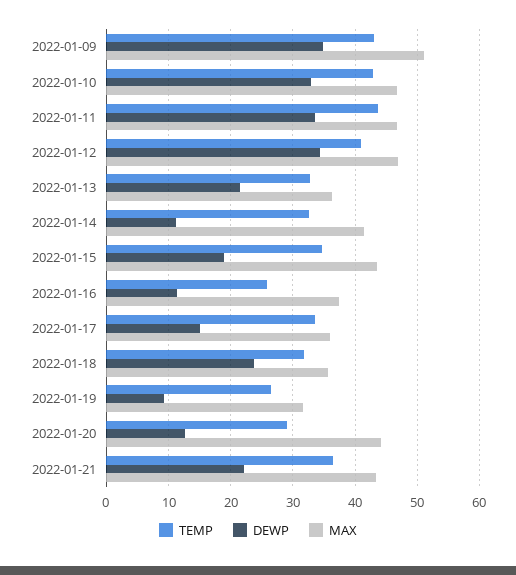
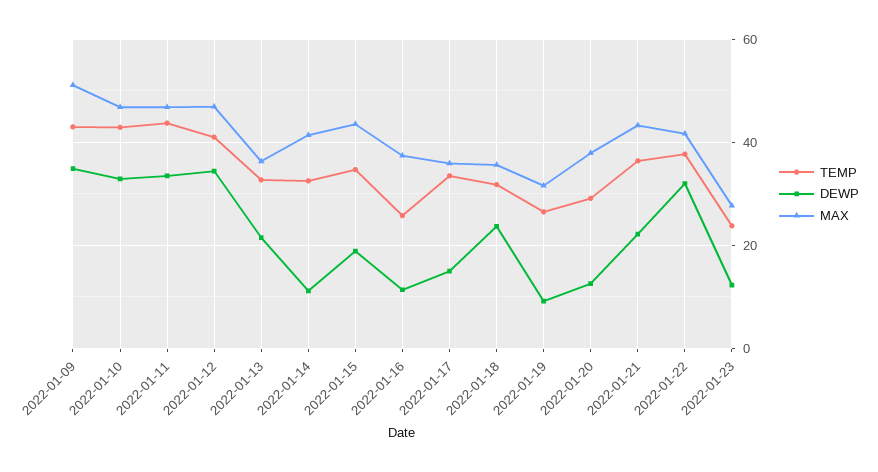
MAX, 2022-01-20: 44 -> 38
TEMP, 2022-01-22: none -> 38
DEWP, 2022-01-22: none -> 32
MAX, 2022-01-22: none -> 42
TEMP, 2022-01-23: none -> 24
DEWP, 2022-01-23: none -> 12
MAX, 2022-01-23: none -> 28

